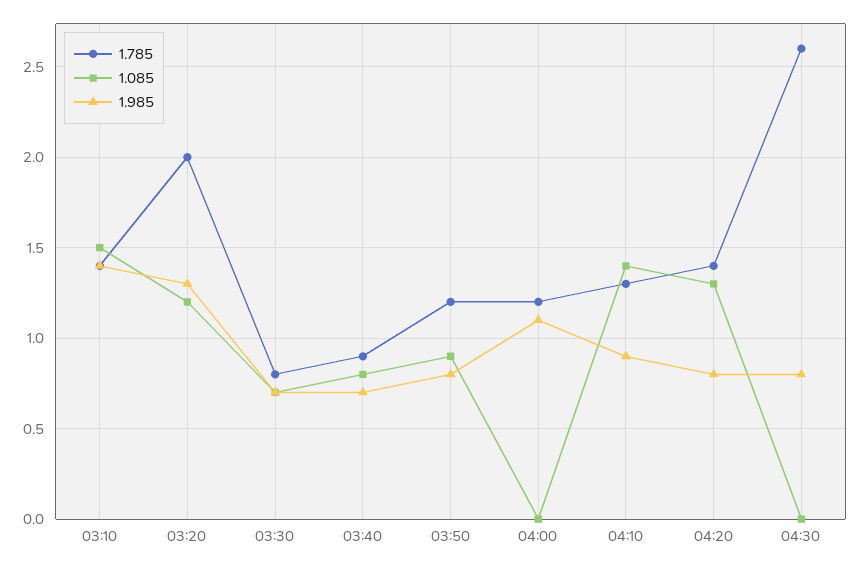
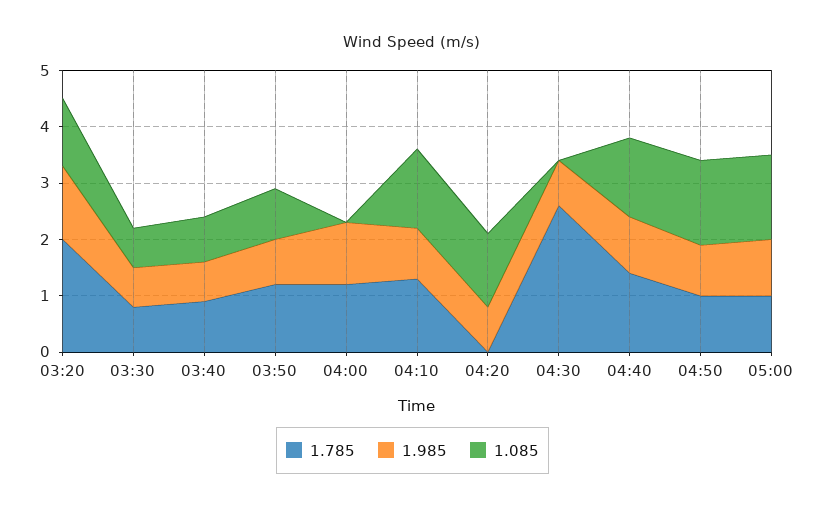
1.785, 03:10: 1.4 -> none
1.085, 03:10: 1.5 -> none
1.985, 03:10: 1.4 -> none
1.785, 04:20: 1.4 -> 0
1.785, 04:40: none -> 1.5
1.985, 04:40: none -> 1
1.085, 04:40: none -> 1.5
1.785, 04:50: none -> 1
1.985, 04:50: none -> 1
1.085, 04:50: none -> 1.5
1.785, 05:00: none -> 1
1.985, 05:00: none -> 1
1.085, 05:00: none -> 1.5

